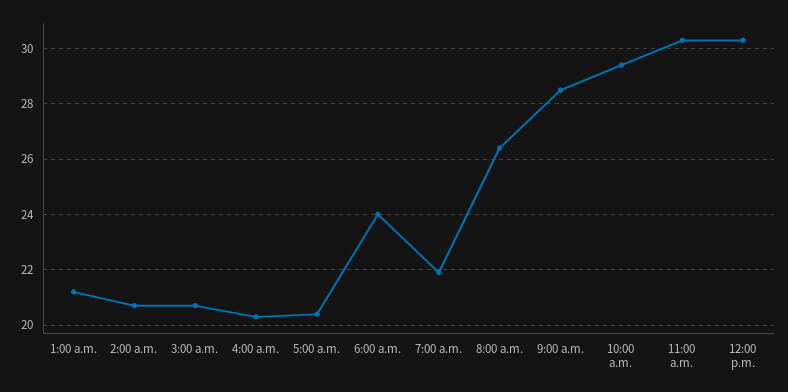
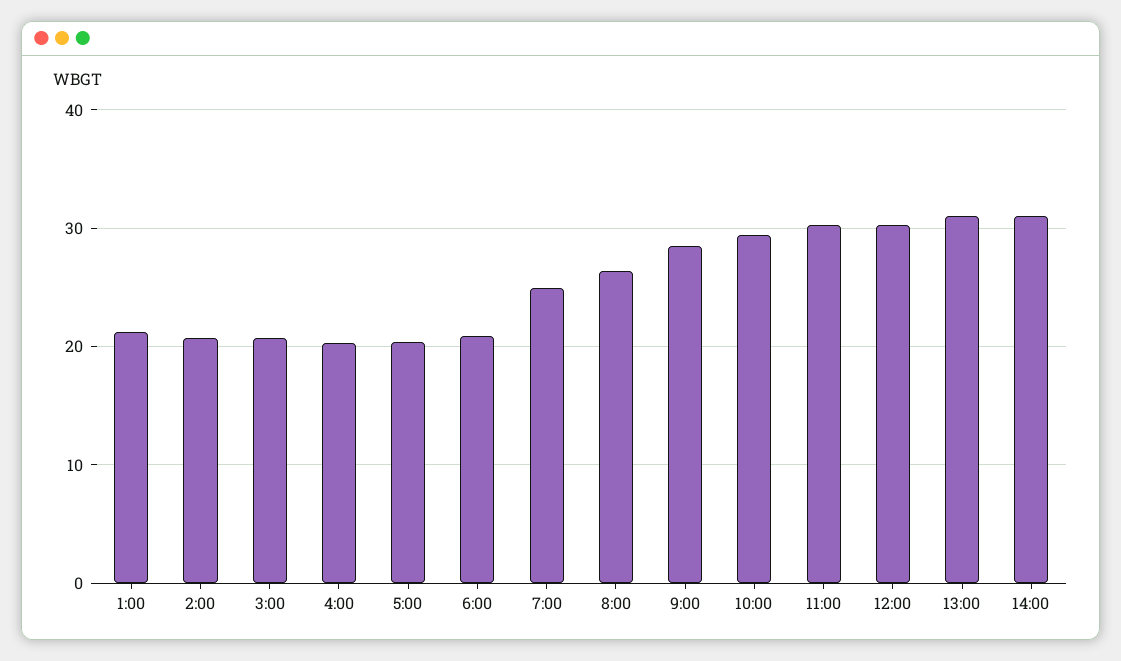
6:00 a.m.: 24 -> 21
7:00 a.m.: 22 -> 25
13:00: none -> 31
14:00: none -> 31

